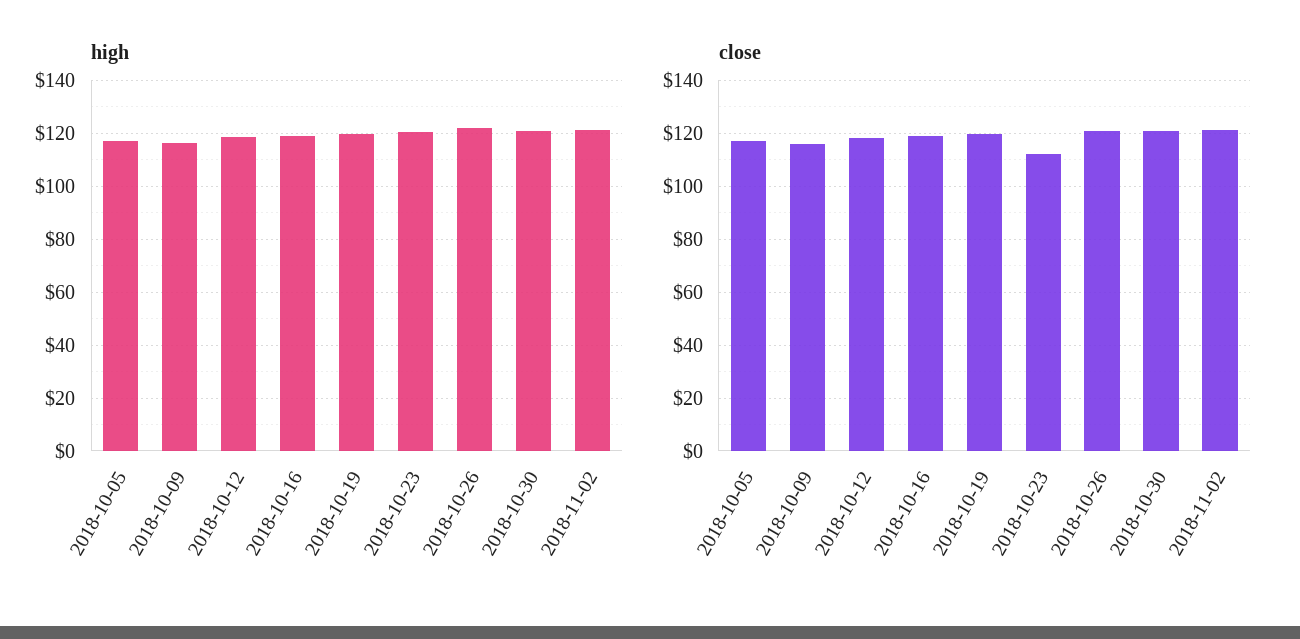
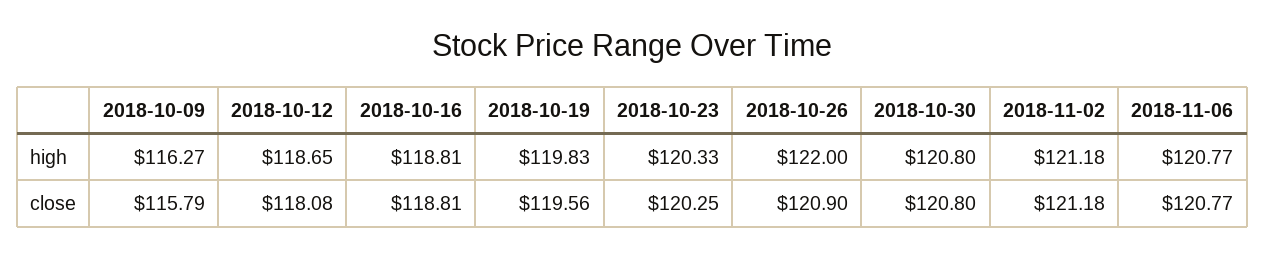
high, 2018-10-05: 117.5 -> none
close, 2018-10-05: 117.5 -> none
close, 2018-10-23: 112.5 -> 120.25
high, 2018-11-06: none -> 120.77
close, 2018-11-06: none -> 120.77

